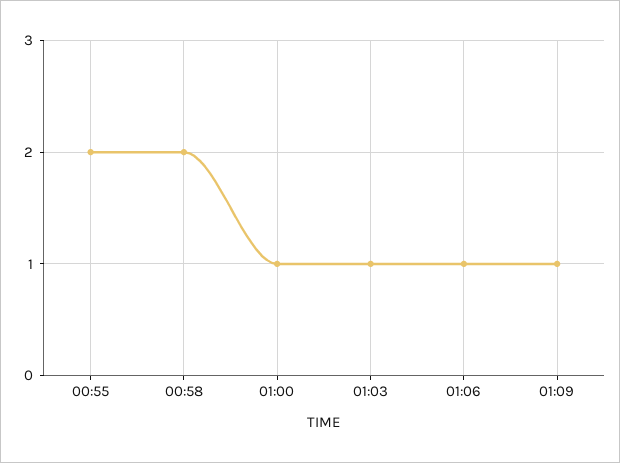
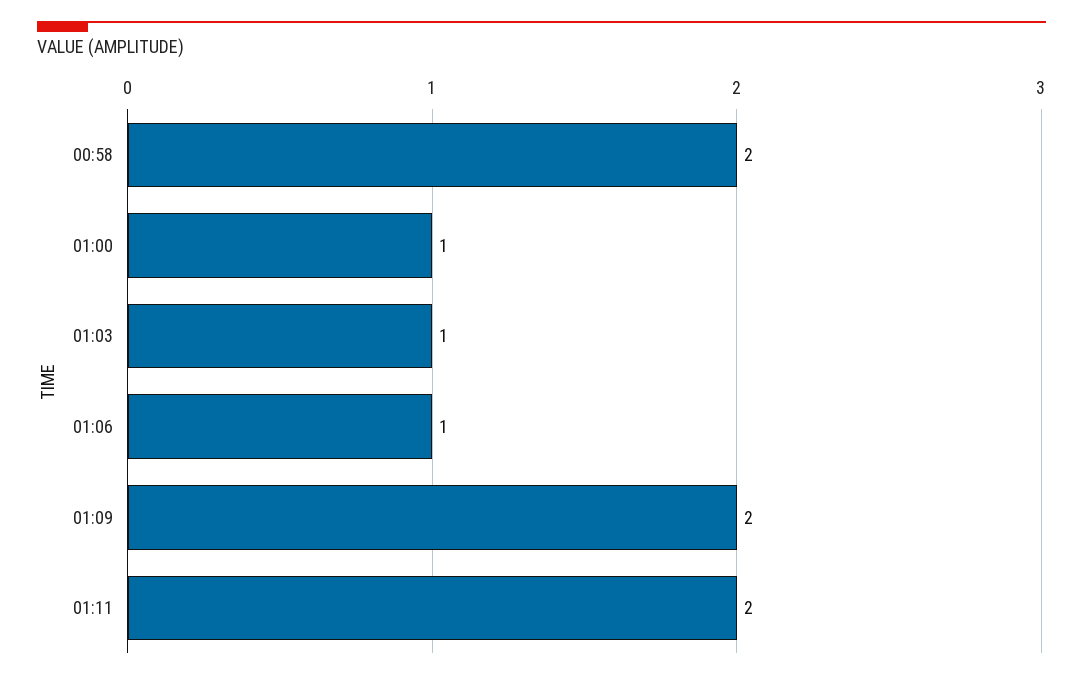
00:55: 2 -> none
01:09: 1 -> 2
01:11: none -> 2

